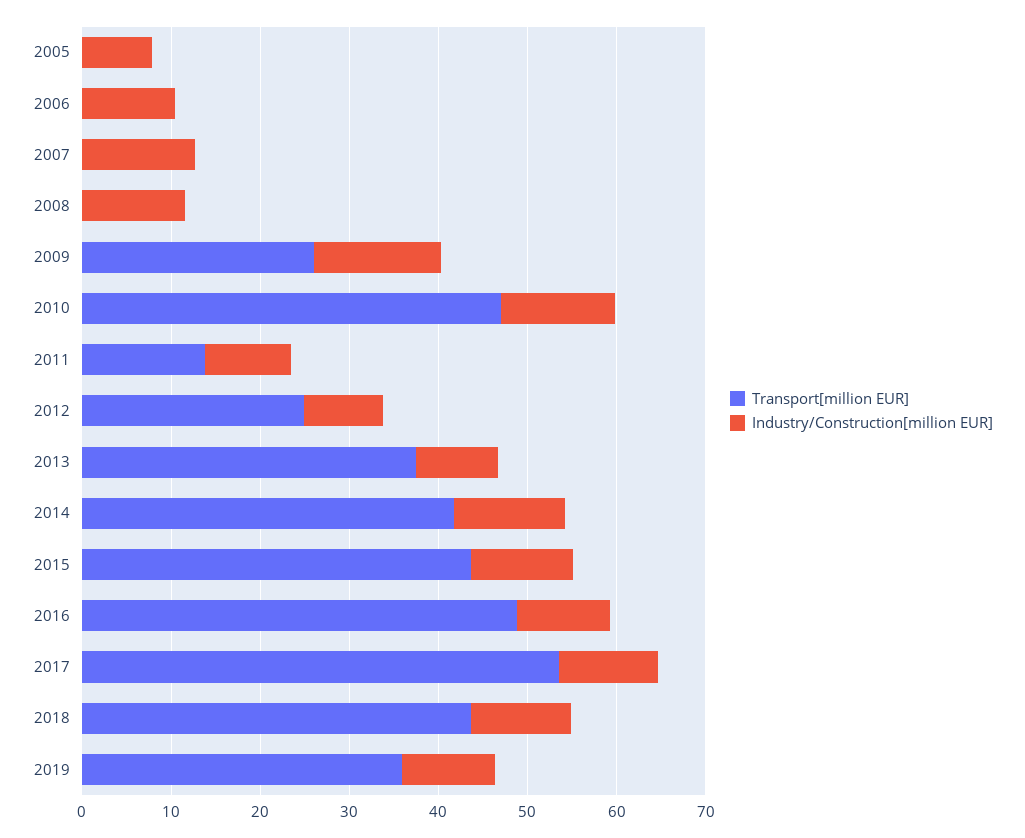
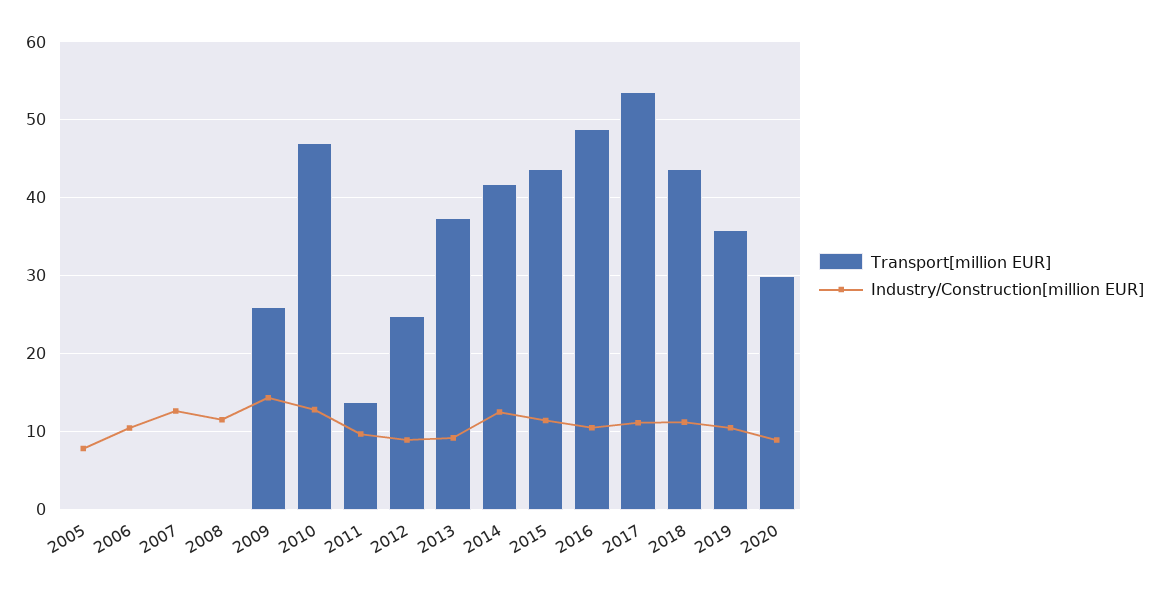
Transport[million EUR], 2020: none -> 30
Industry/Construction[million EUR], 2020: none -> 9

